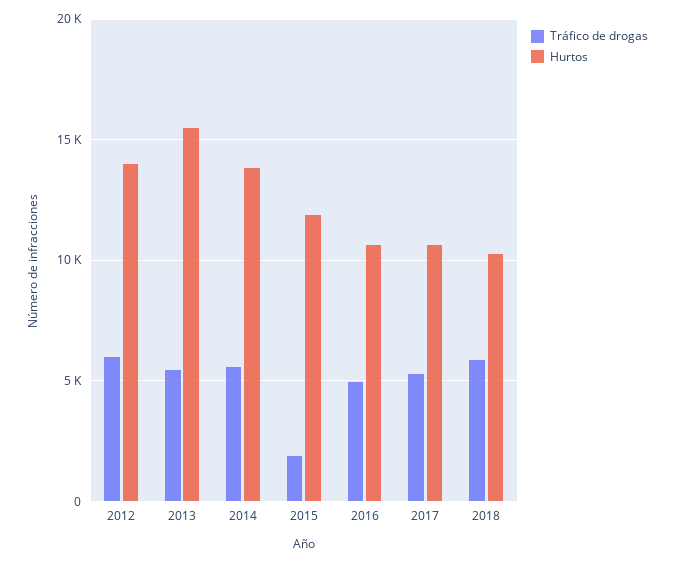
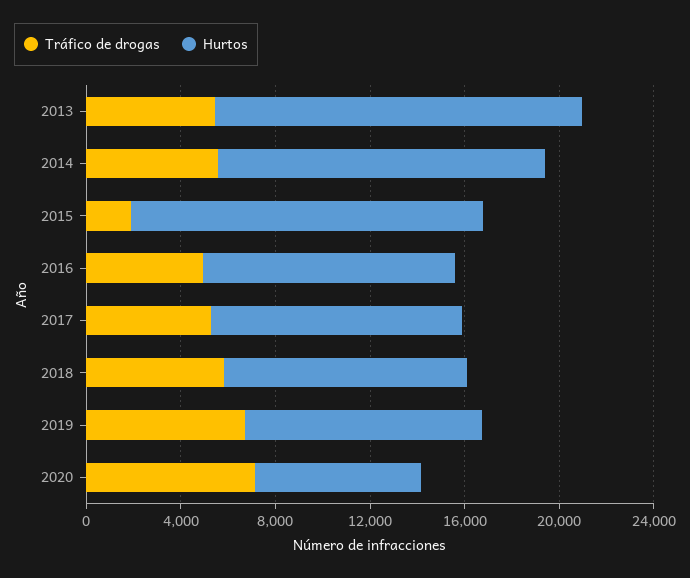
Tráfico de drogas, 2012: 6000 -> none
Hurtos, 2012: 14000 -> none
Hurtos, 2015: 12000 -> 15000
Tráfico de drogas, 2019: none -> 7000
Hurtos, 2019: none -> 10000
Tráfico de drogas, 2020: none -> 7000
Hurtos, 2020: none -> 7000

